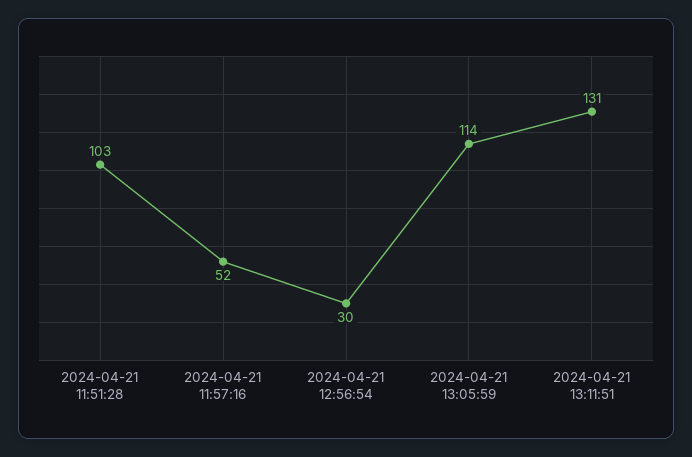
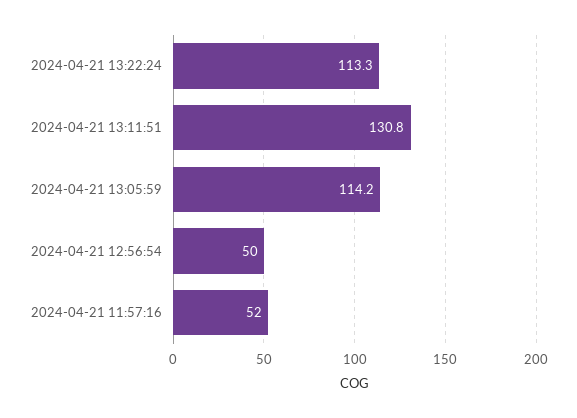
2024-04-21 11:51:28: 103 -> none
2024-04-21 12:56:54: 30 -> 50
2024-04-21 13:22:24: none -> 113.3

